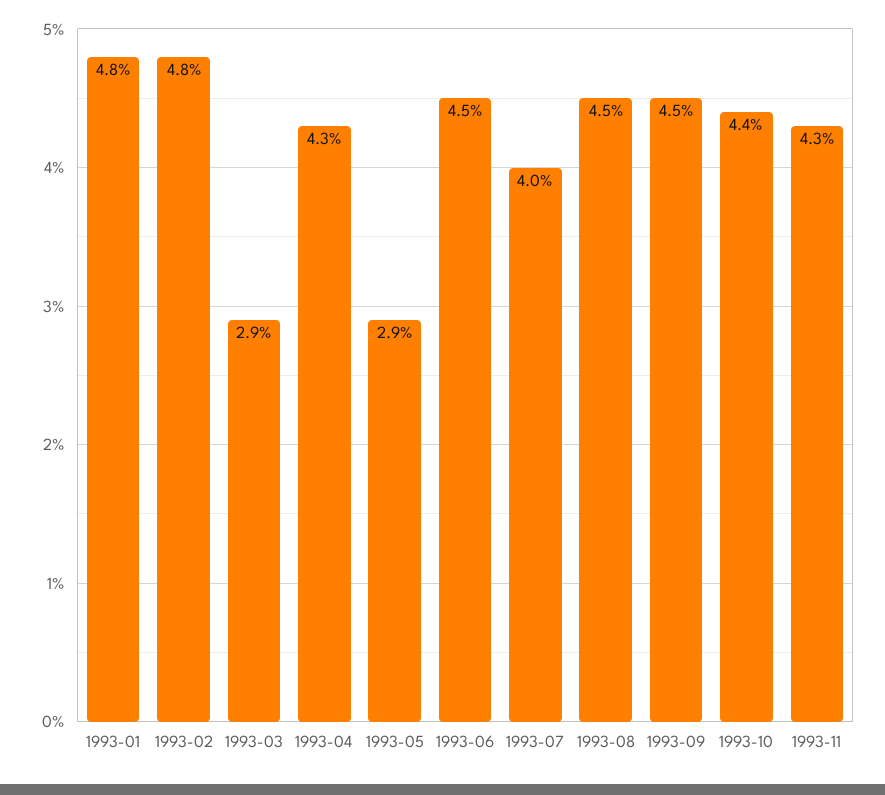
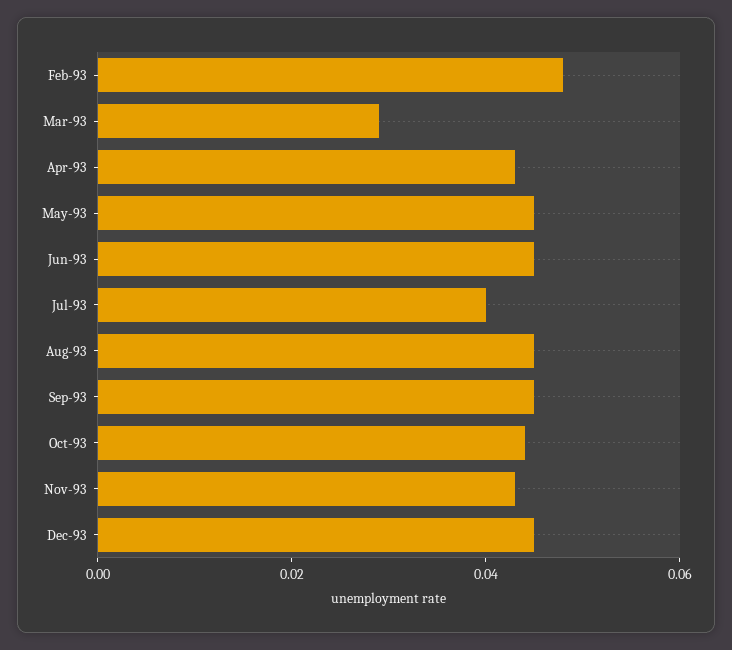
1993-01: 0.048 -> none
1993-05: 0.029 -> 0.045
Dec-93: none -> 0.045

